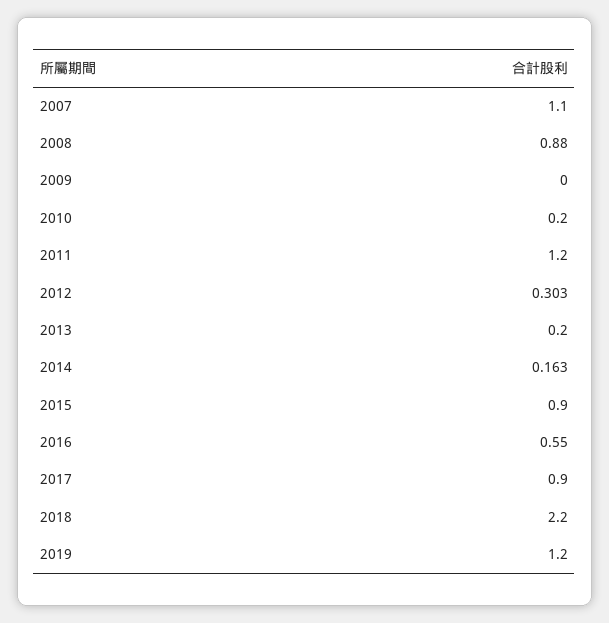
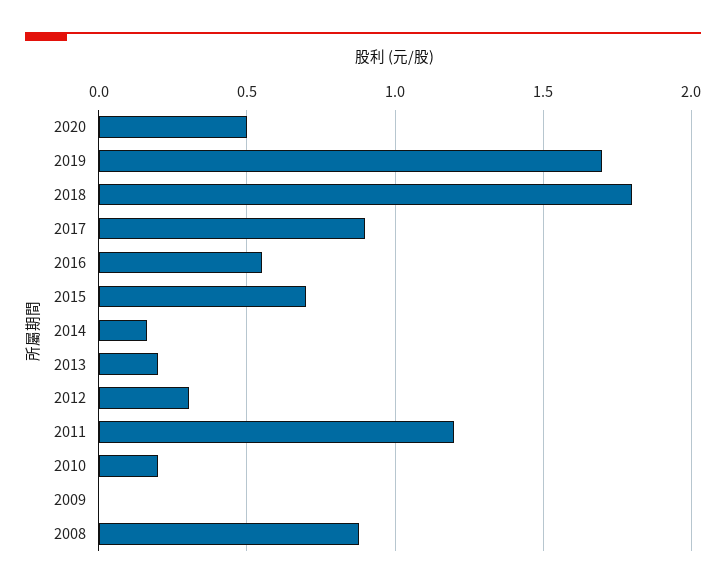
2007: 1.1 -> none
2015: 0.9 -> 0.7
2018: 2.2 -> 1.8
2019: 1.2 -> 1.7
2020: none -> 0.5

